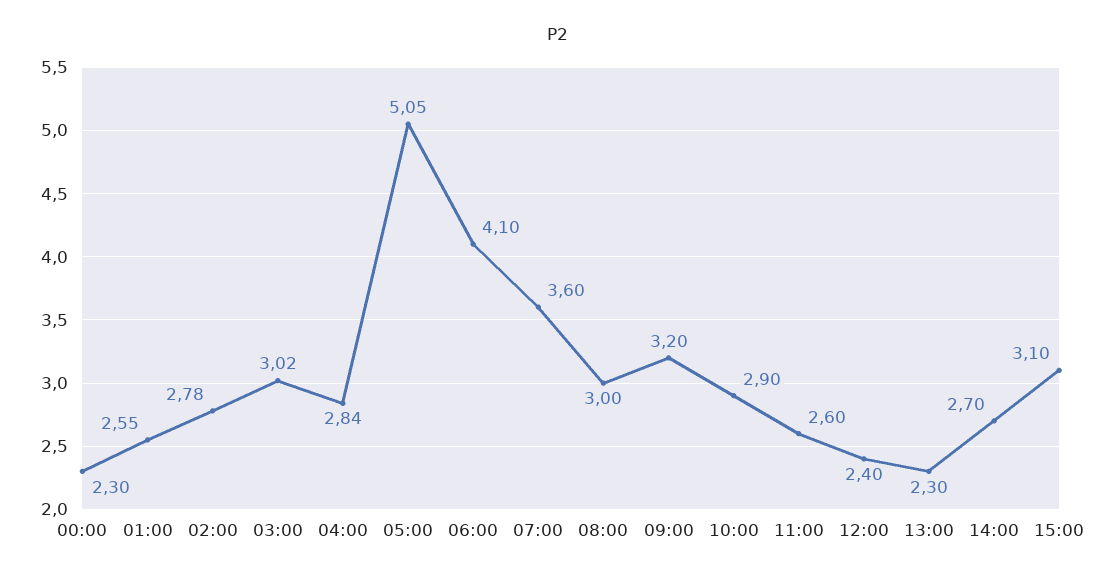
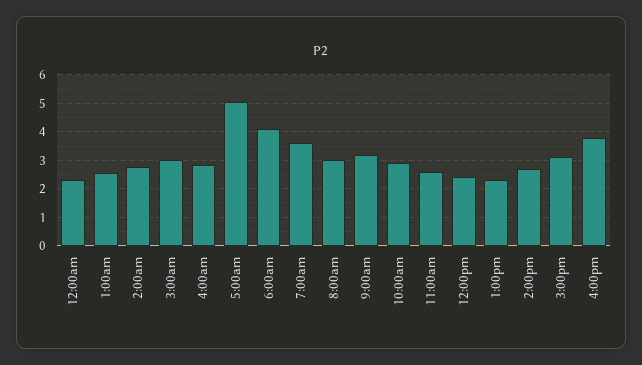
4:00pm: none -> 3.75

